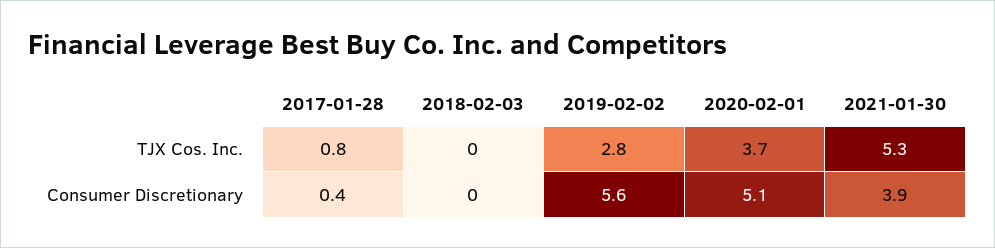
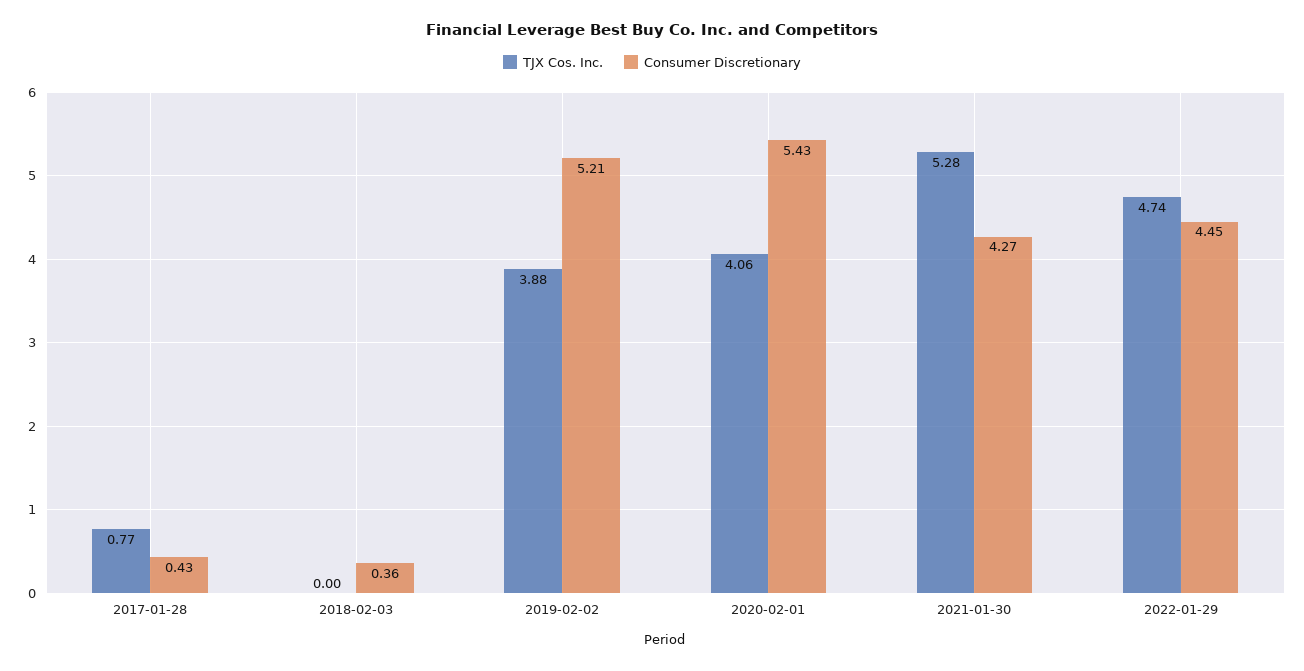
TJX Cos. Inc., 2019-02-02: 2.8 -> 3.88
TJX Cos. Inc., 2020-02-01: 3.7 -> 4.06
Consumer Discretionary, 2018-02-03: 0 -> 0.36
Consumer Discretionary, 2019-02-02: 5.6 -> 5.21
Consumer Discretionary, 2020-02-01: 5.1 -> 5.43
Consumer Discretionary, 2021-01-30: 3.9 -> 4.27
TJX Cos. Inc., 2022-01-29: none -> 4.74
Consumer Discretionary, 2022-01-29: none -> 4.45

